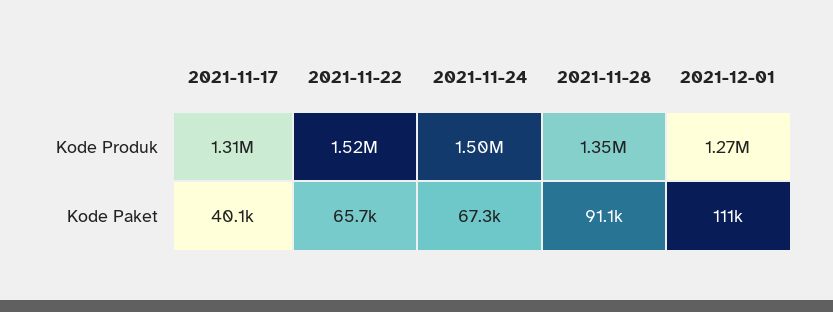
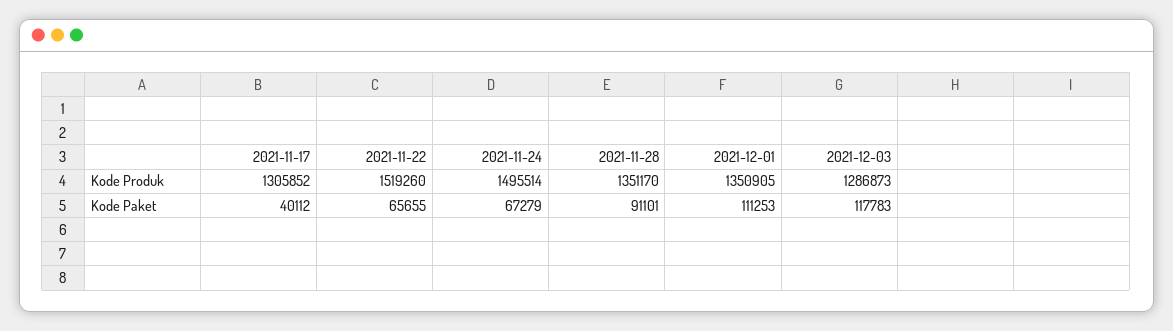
2021-12-01, Kode Produk: 1270000 -> 1350905
2021-12-03, Kode Produk: none -> 1286873
2021-12-03, Kode Paket: none -> 117783

